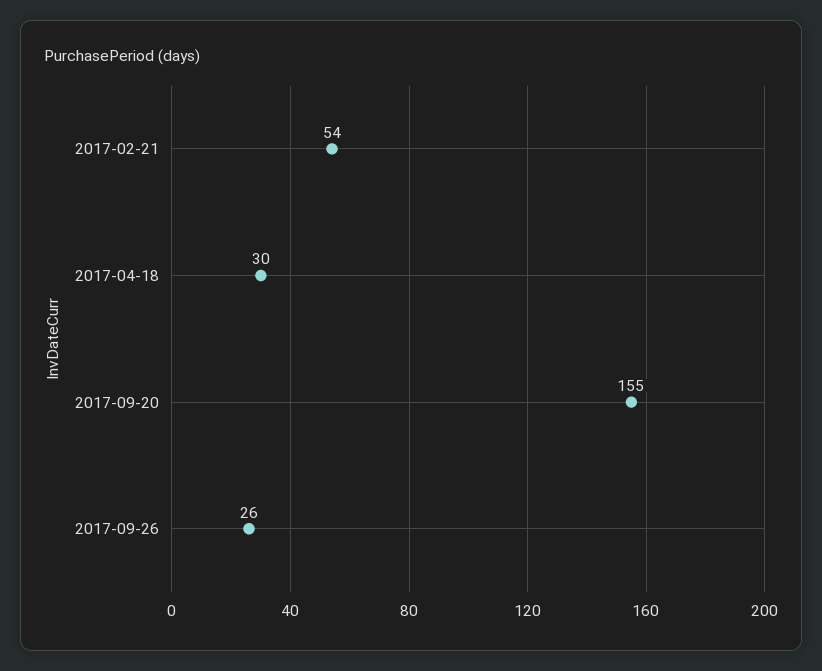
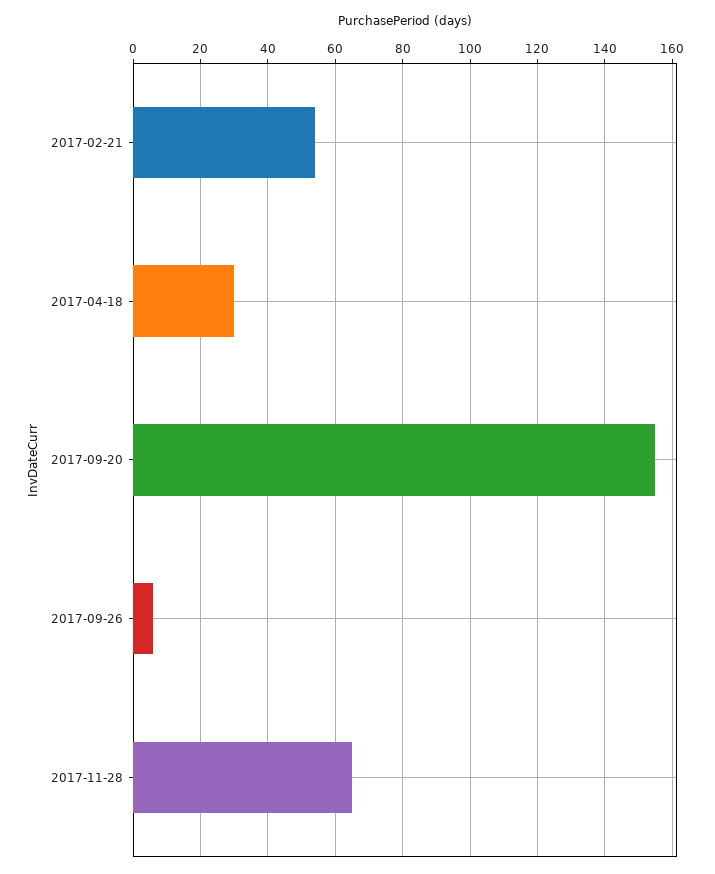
2017-09-26: 26 -> 5
2017-11-28: none -> 65

